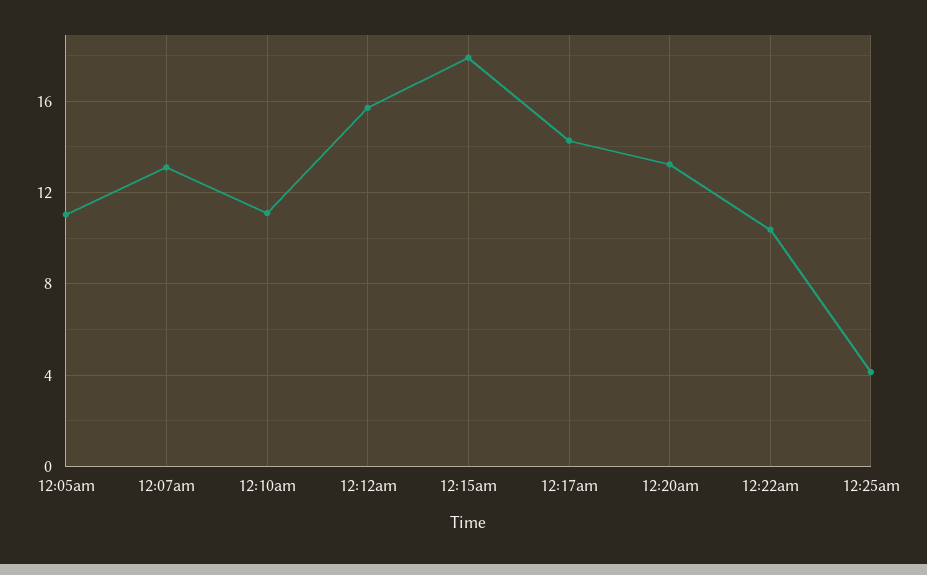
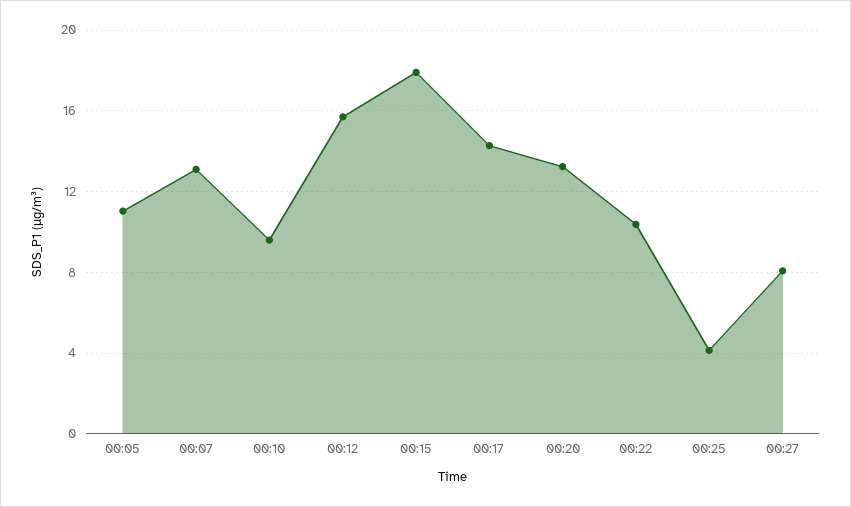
12:10am: 11 -> 9.5
00:27: none -> 8

